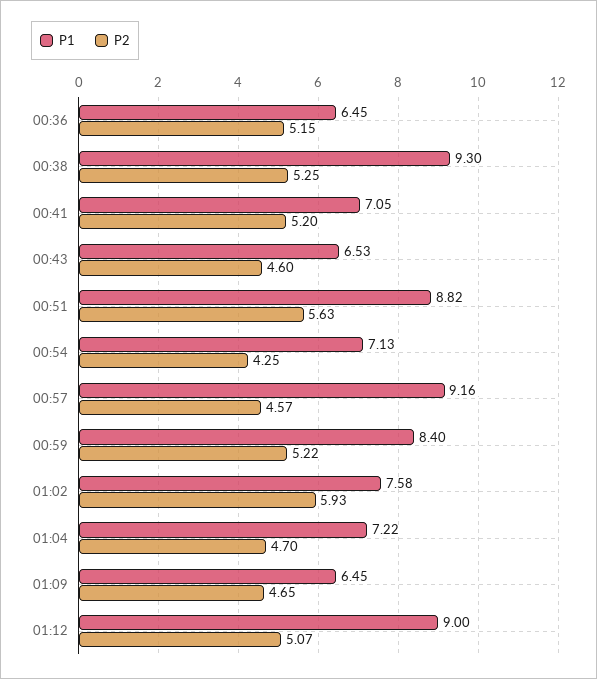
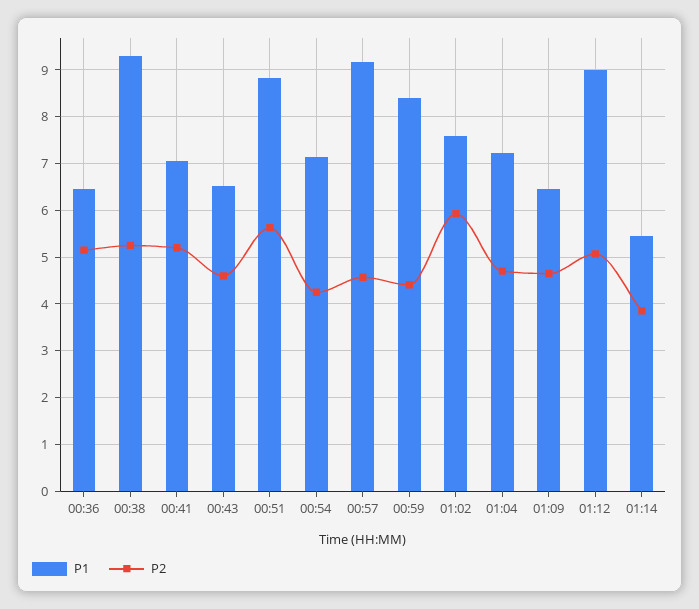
P2, 00:59: 5.22 -> 4.4
P1, 01:14: none -> 5.4
P2, 01:14: none -> 3.8

